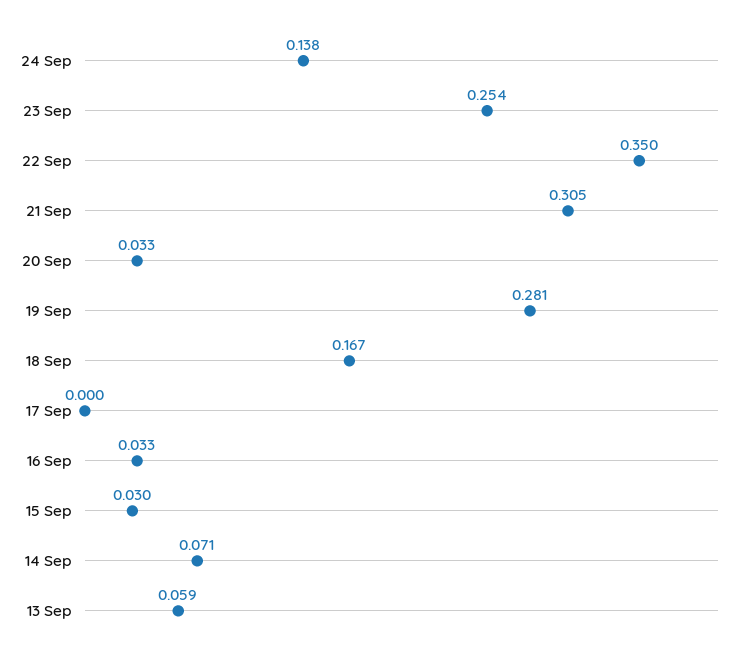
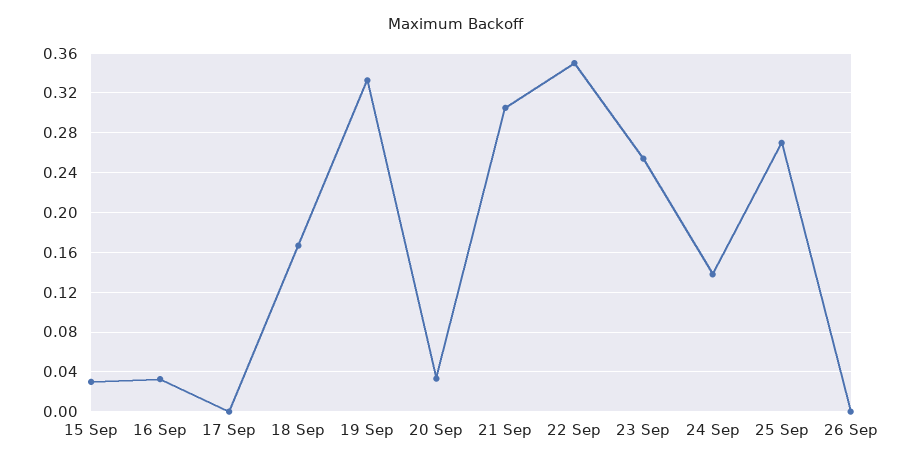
19 Sep: 0.281 -> 0.33
14 Sep: 0.071 -> none
13 Sep: 0.059 -> none
25 Sep: none -> 0.27
26 Sep: none -> 0

